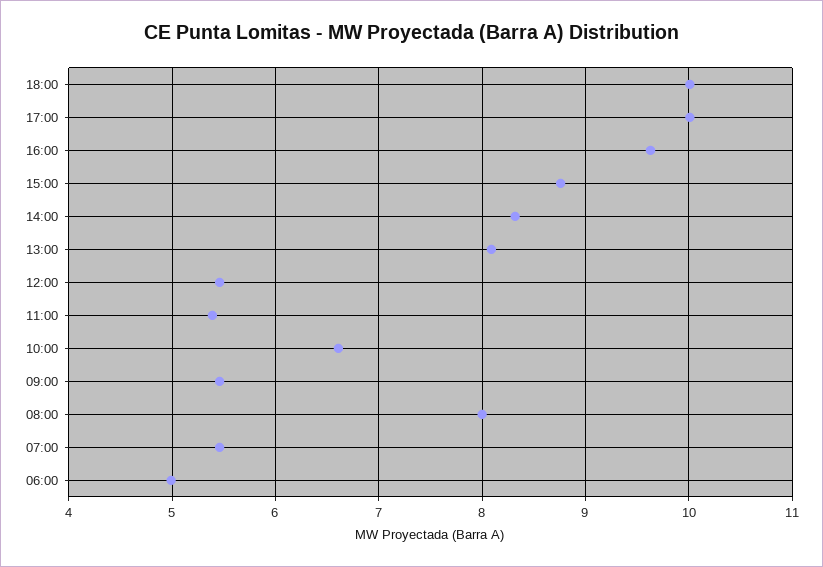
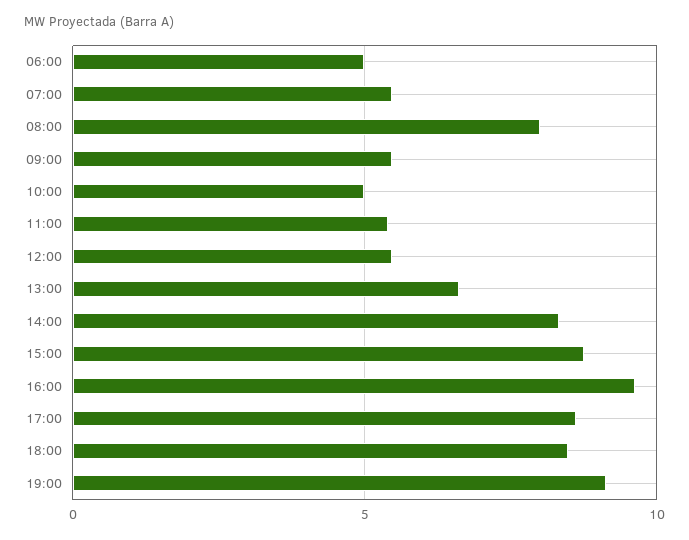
18:00: 10 -> 8.5
17:00: 10 -> 8.5
13:00: 8.1 -> 6.5
10:00: 6.6 -> 5
19:00: none -> 9

